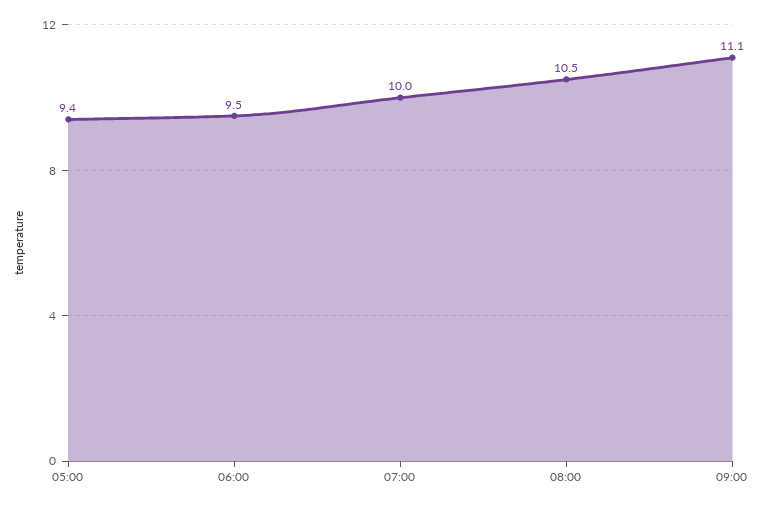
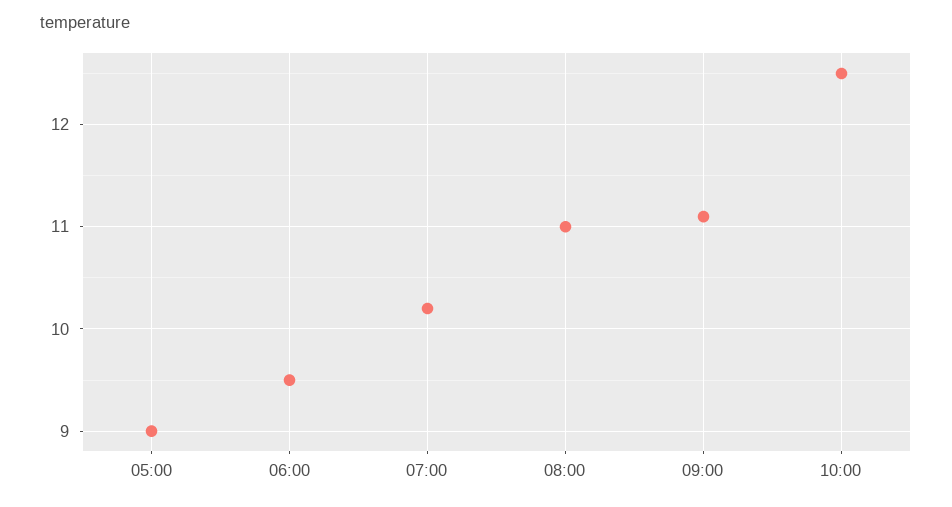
05:00: 9.4 -> 9
07:00: 10 -> 10.2
08:00: 10.5 -> 11
10:00: none -> 12.5

